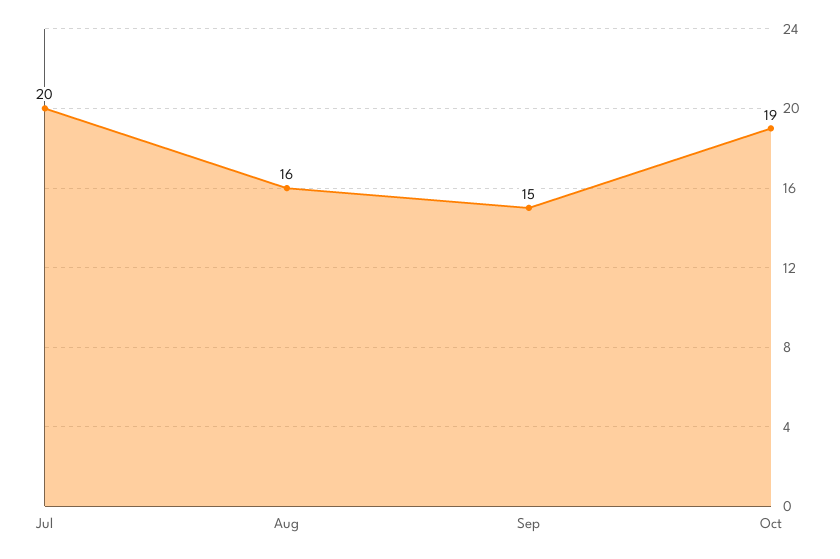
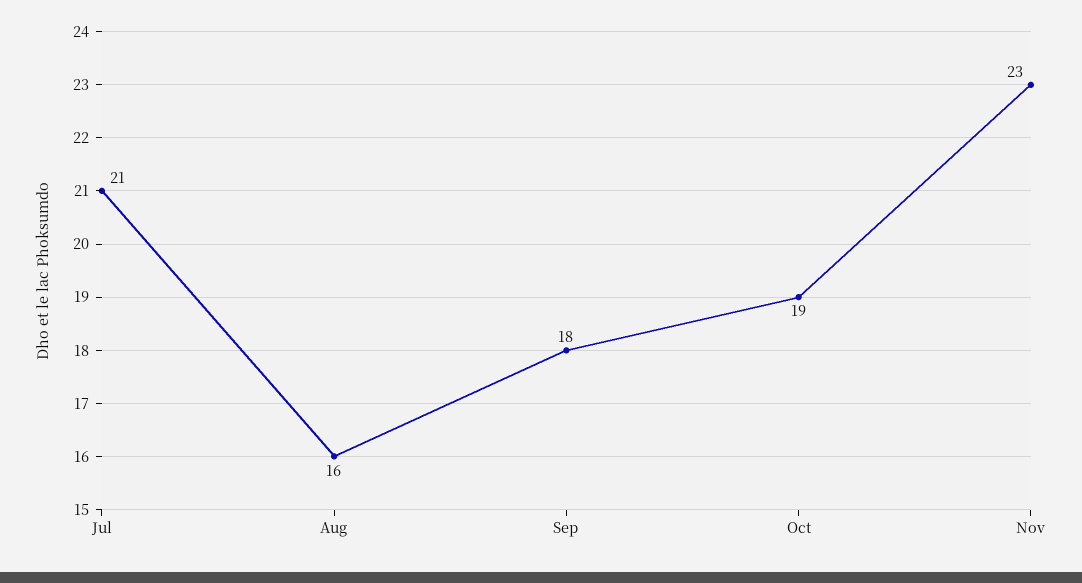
Jul: 20 -> 21
Sep: 15 -> 18
Nov: none -> 23

